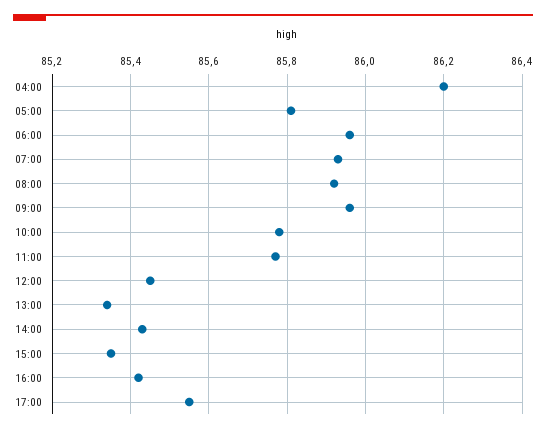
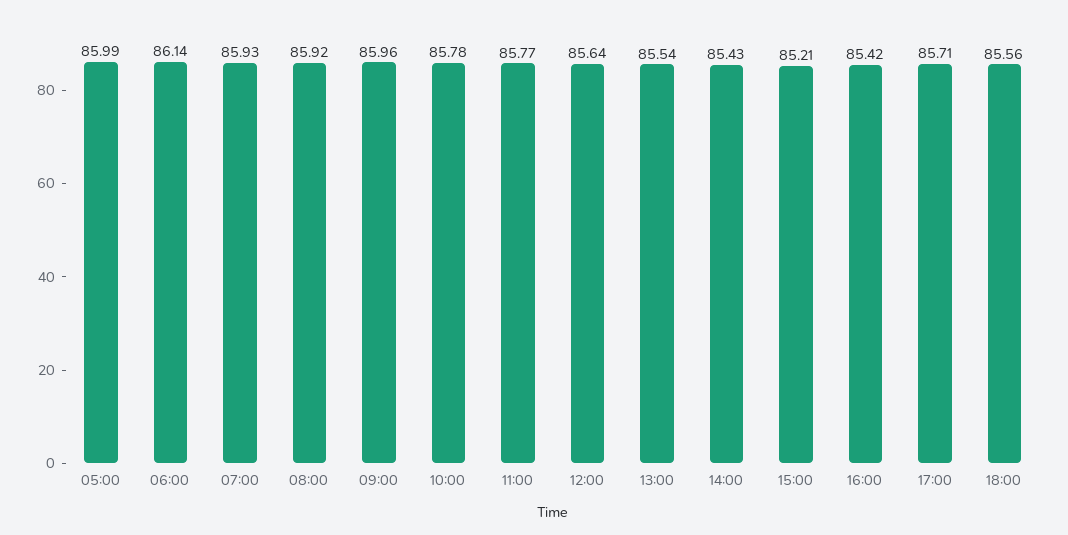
04:00: 86.2 -> none
05:00: 85.8 -> 85.99
06:00: 85.95 -> 86.14
12:00: 85.45 -> 85.64
13:00: 85.35 -> 85.54
15:00: 85.35 -> 85.21
17:00: 85.55 -> 85.71
18:00: none -> 85.56

